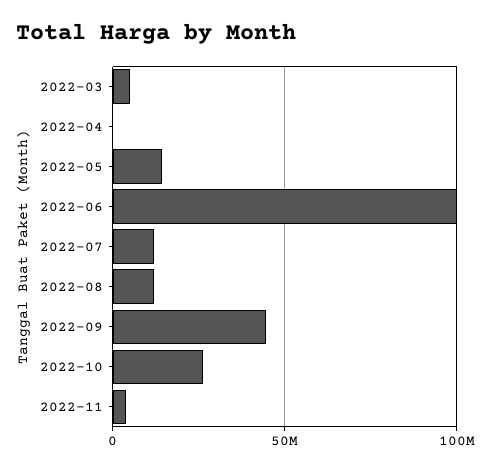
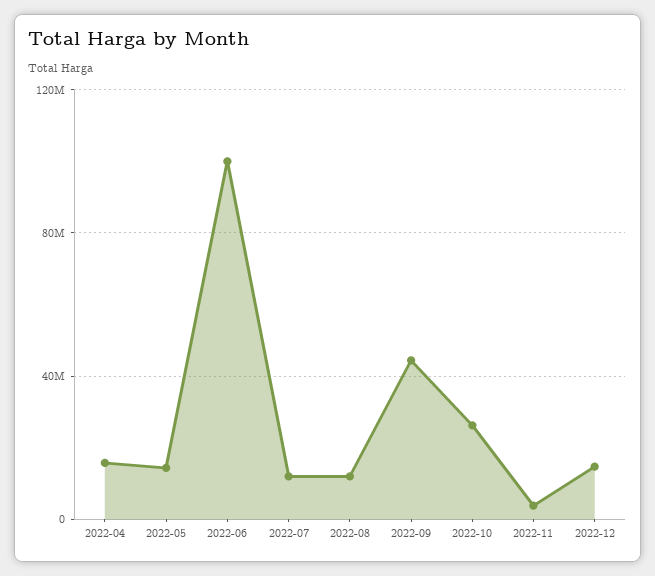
2022-03: 5000000 -> none
2022-04: 0 -> 15000000
2022-12: none -> 15000000

